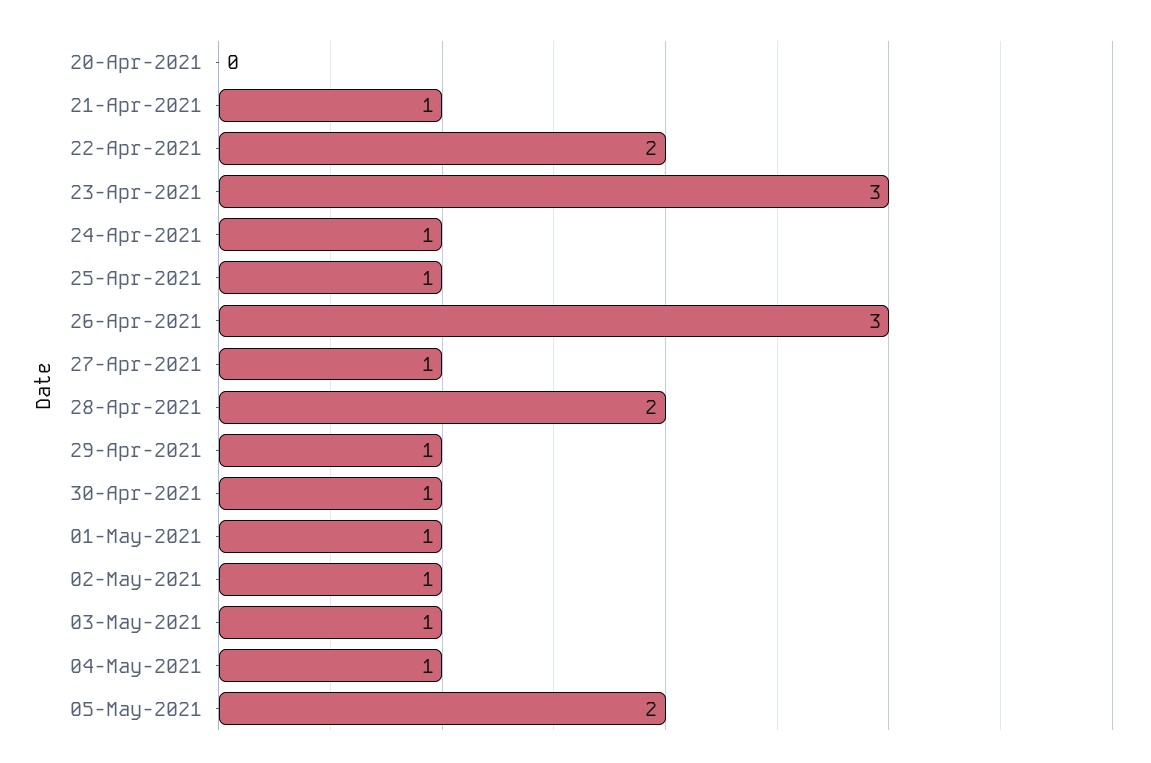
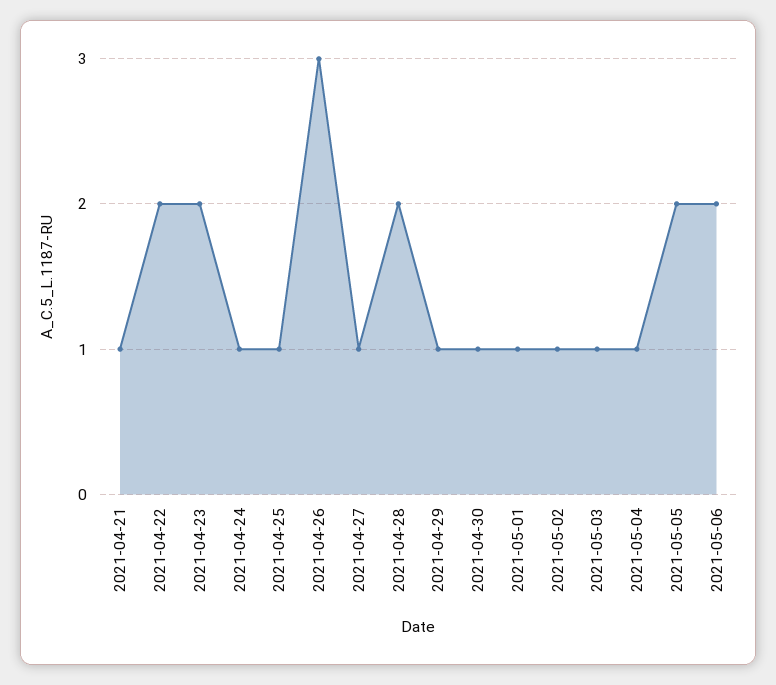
20-Apr-2021: 0 -> none
23-Apr-2021: 3 -> 2
2021-05-06: none -> 2

